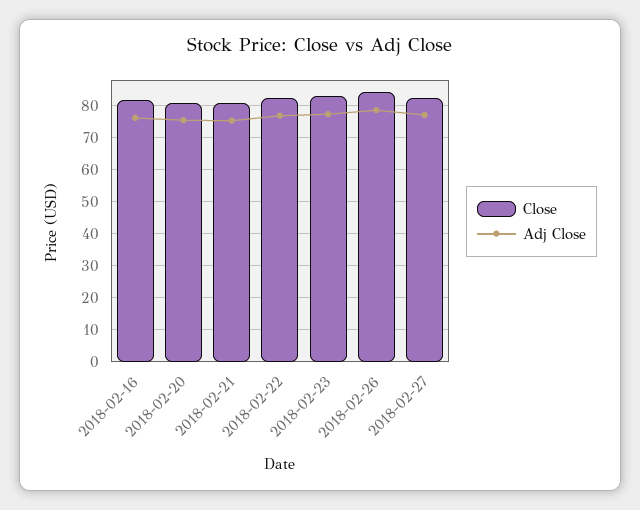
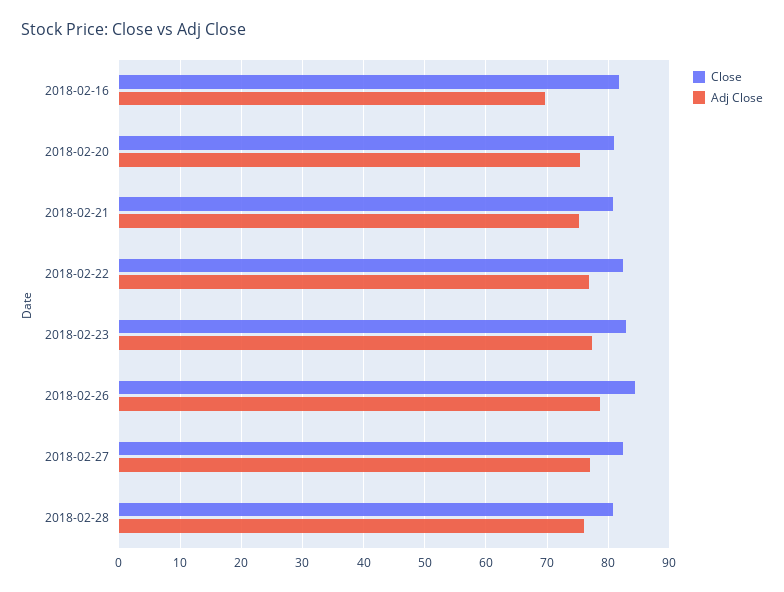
Adj Close, 2018-02-16: 76 -> 70
Close, 2018-02-28: none -> 81
Adj Close, 2018-02-28: none -> 76

